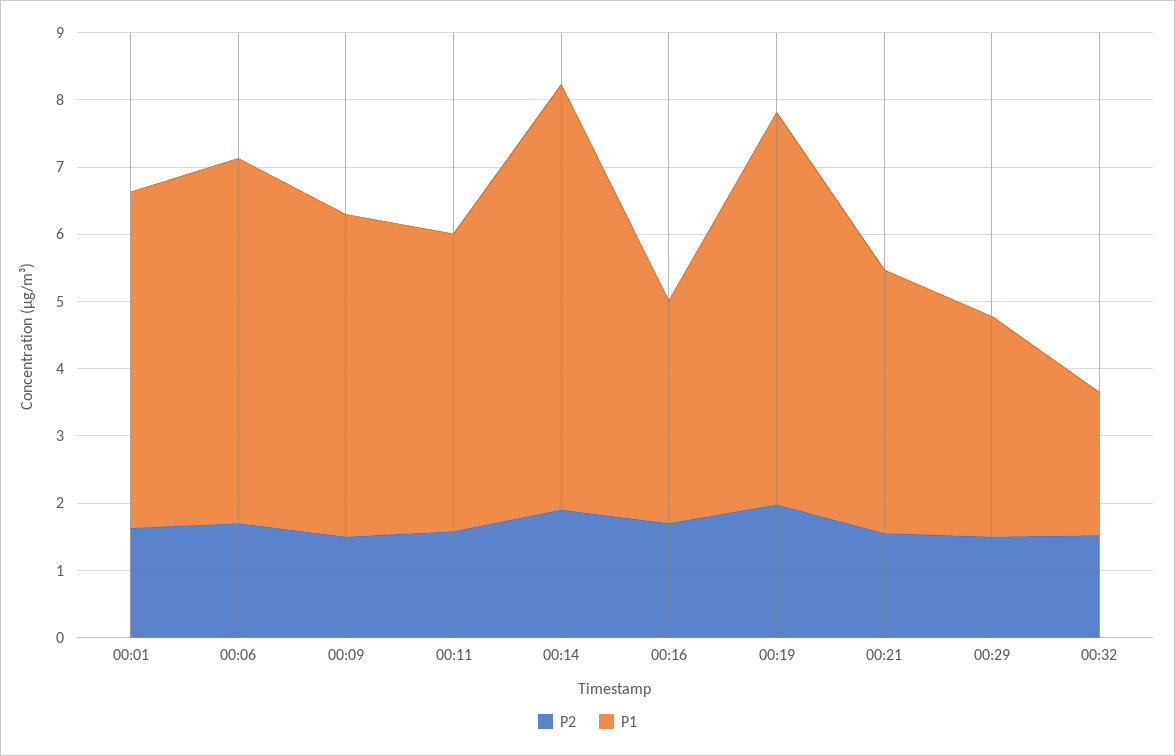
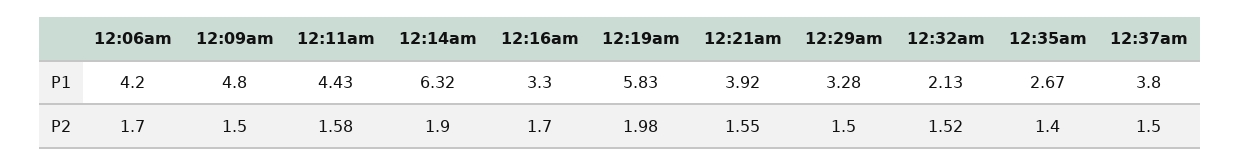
P2, 00:01: 1.6 -> none
P1, 00:01: 5 -> none
P1, 00:06: 5.4 -> 4.2
P1, 12:35am: none -> 2.67
P1, 12:37am: none -> 3.8
P2, 12:35am: none -> 1.4
P2, 12:37am: none -> 1.5

